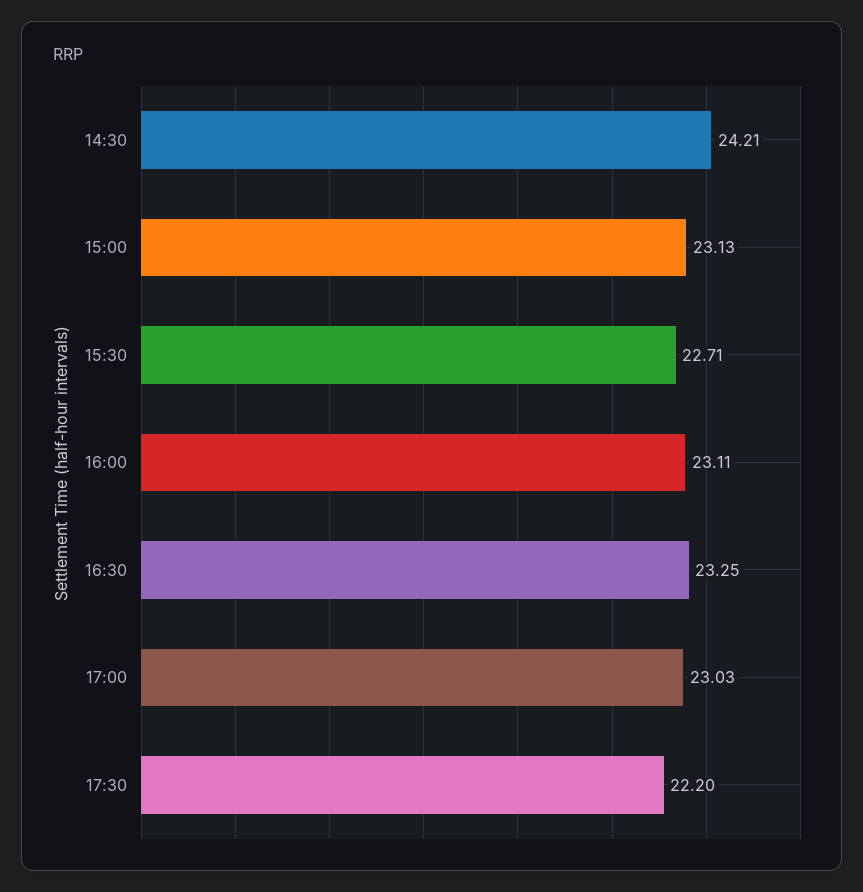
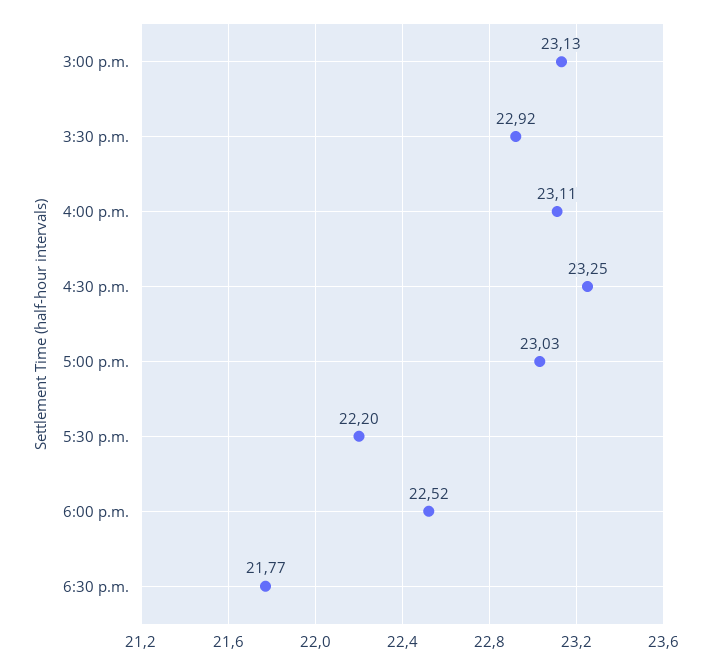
14:30: 24.21 -> none
15:30: 22.71 -> 22.92
6:00 p.m.: none -> 22.52
6:30 p.m.: none -> 21.77

